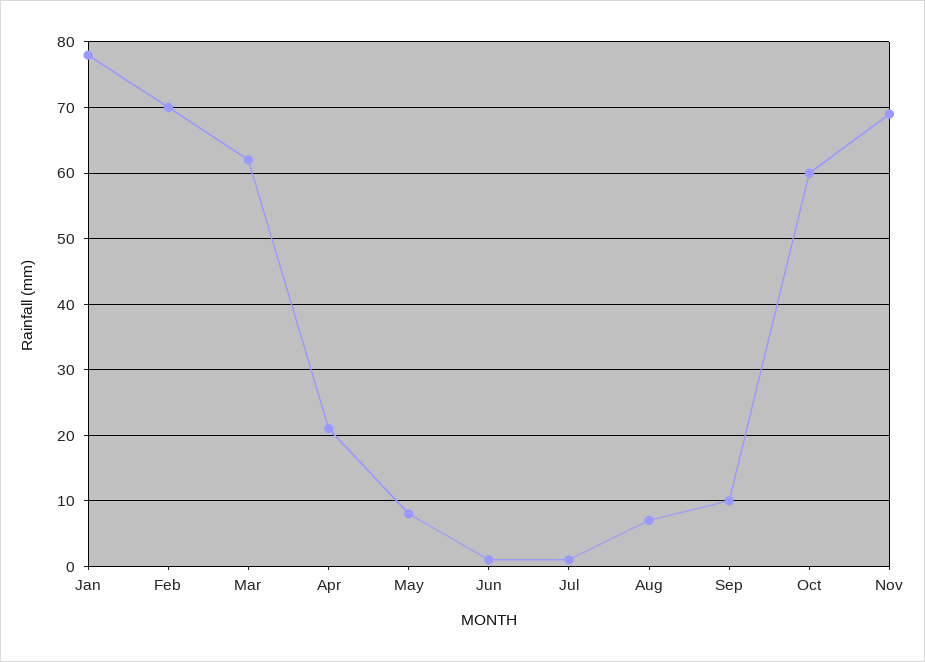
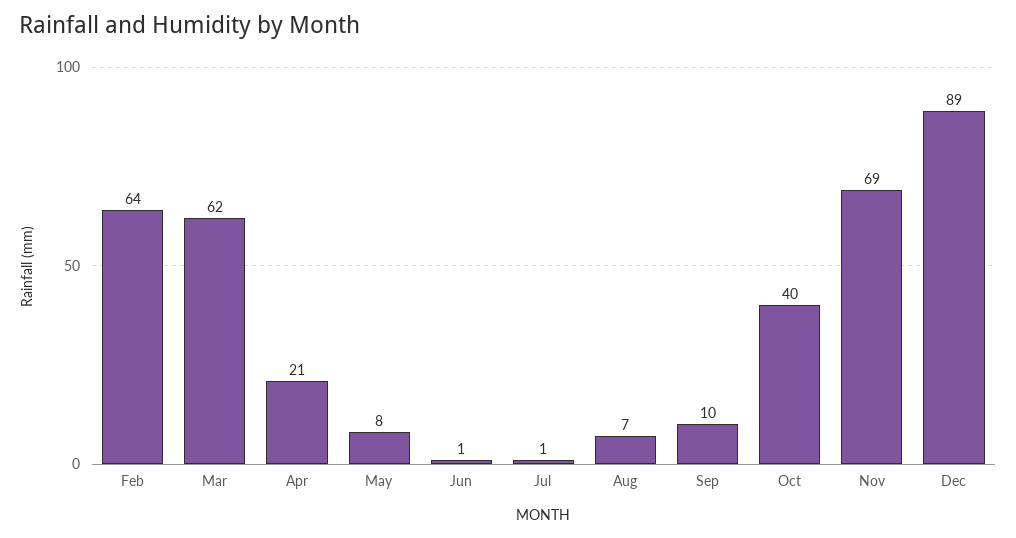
Jan: 78 -> none
Feb: 70 -> 64
Oct: 60 -> 40
Dec: none -> 89

